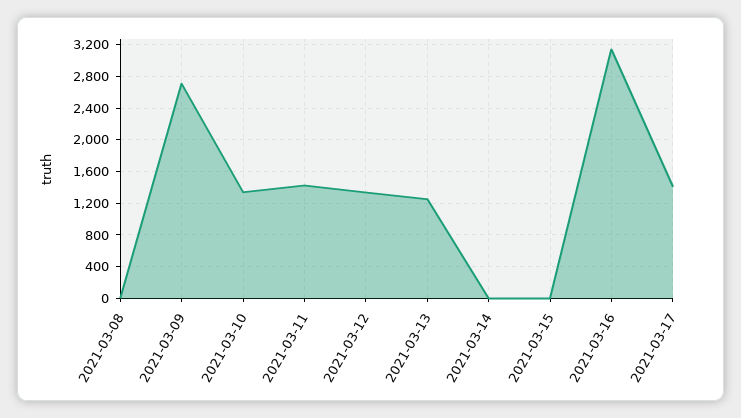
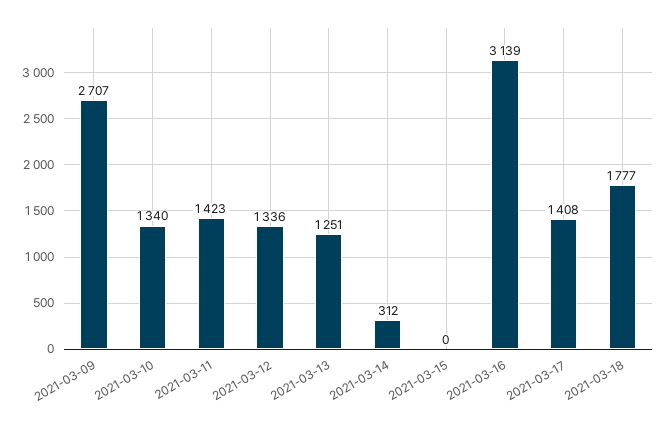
2021-03-08: 0 -> none
2021-03-14: 0 -> 312
2021-03-18: none -> 1777

